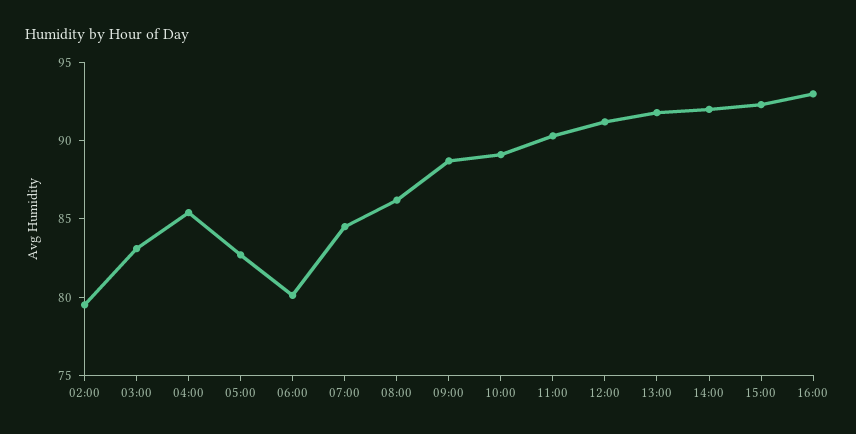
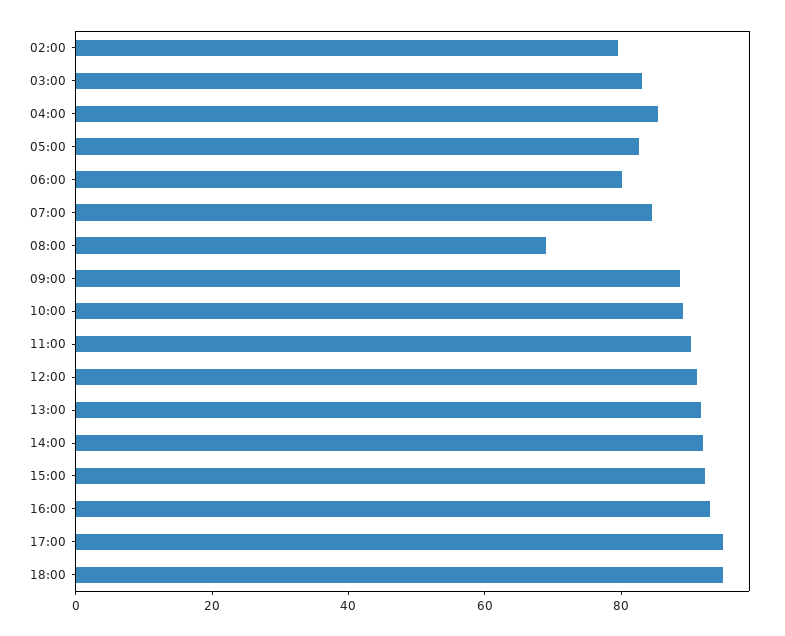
08:00: 86 -> 70
17:00: none -> 95
18:00: none -> 95

